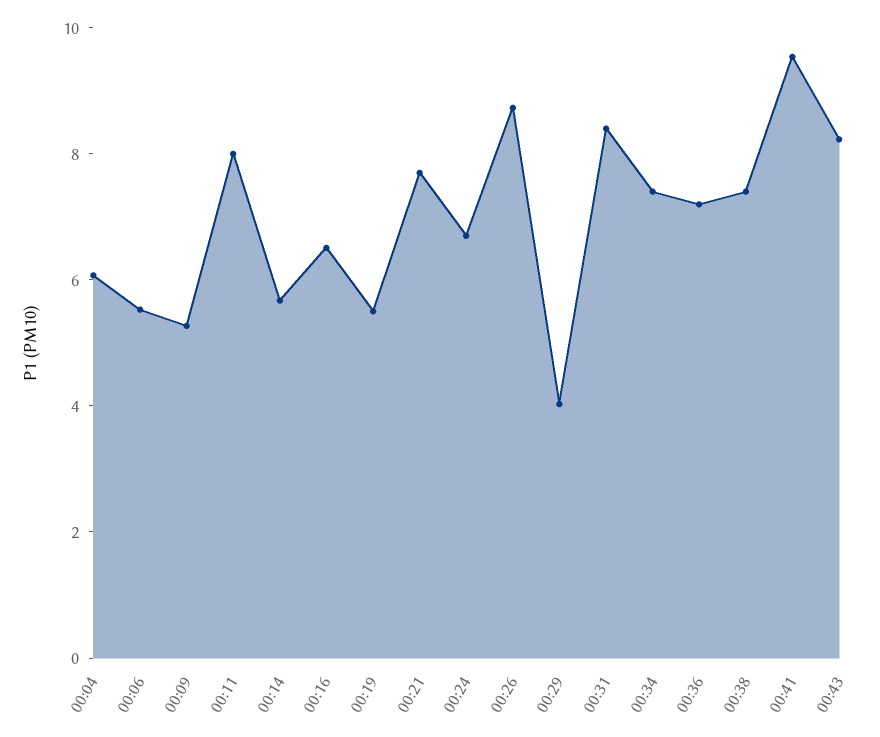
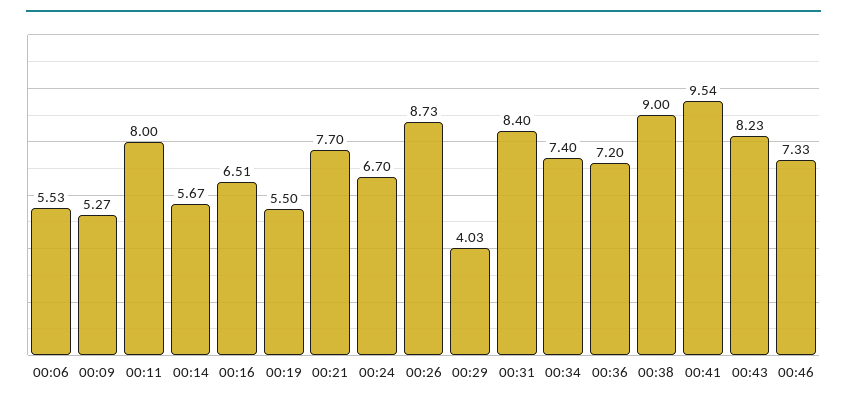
00:04: 6 -> none
00:38: 7.5 -> 9
00:46: none -> 7.33

